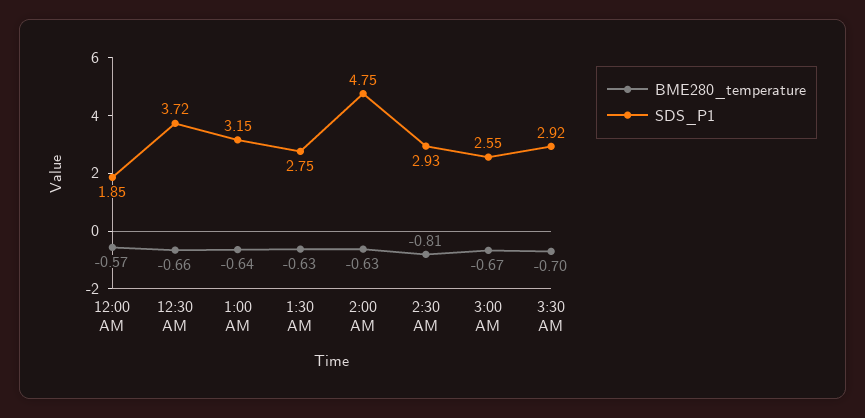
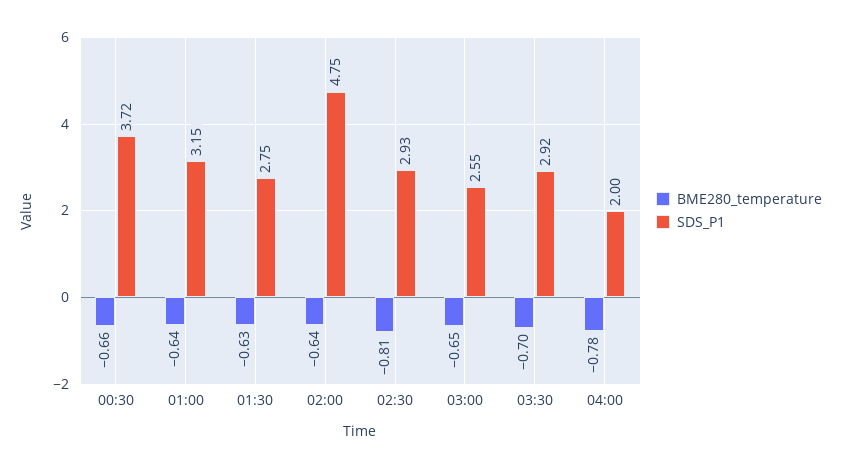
BME280_temperature, 12:00 AM: -0.57 -> none
SDS_P1, 12:00 AM: 1.85 -> none
BME280_temperature, 2:00 AM: -0.63 -> -0.64
BME280_temperature, 3:00 AM: -0.67 -> -0.65
BME280_temperature, 04:00: none -> -0.78
SDS_P1, 04:00: none -> 2

